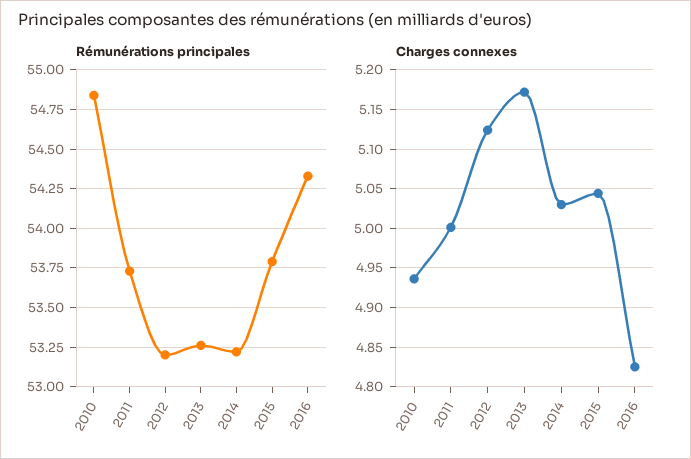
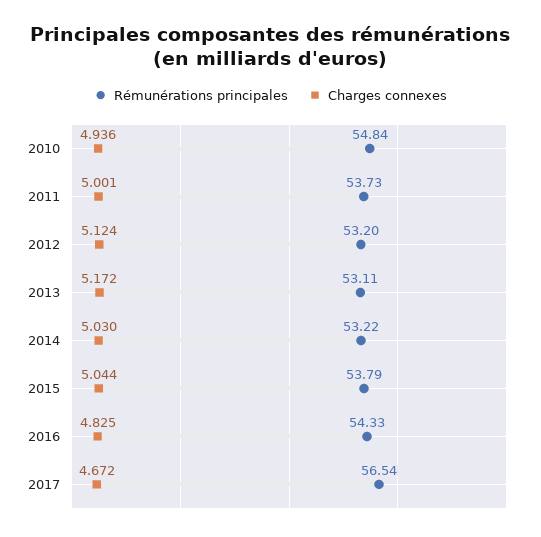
Rémunérations principales, 2013: 53.25 -> 53.11
Rémunérations principales, 2017: none -> 56.54
Charges connexes, 2017: none -> 4.672

